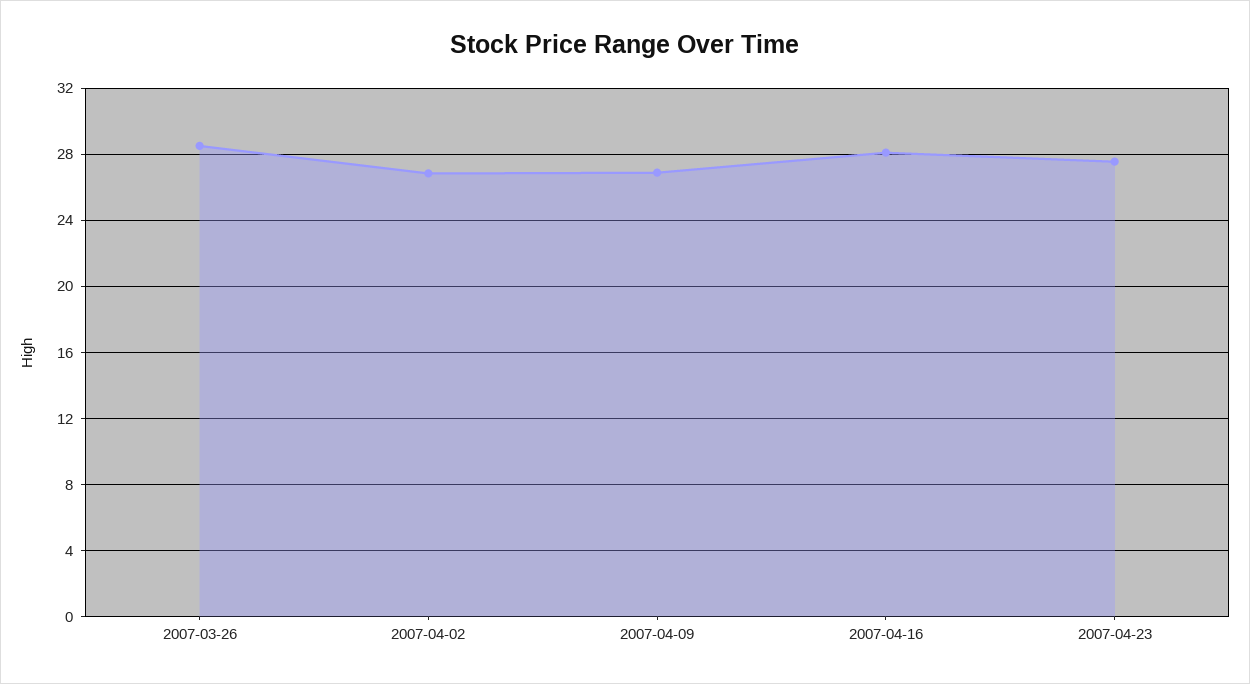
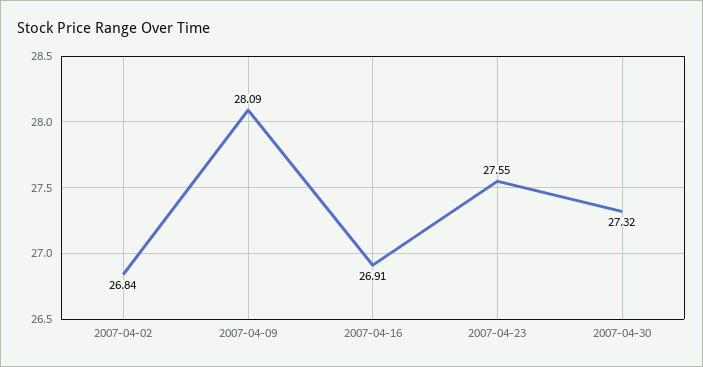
2007-03-26: 28.5 -> none
2007-04-09: 27 -> 28.09
2007-04-16: 28 -> 26.91
2007-04-30: none -> 27.32

